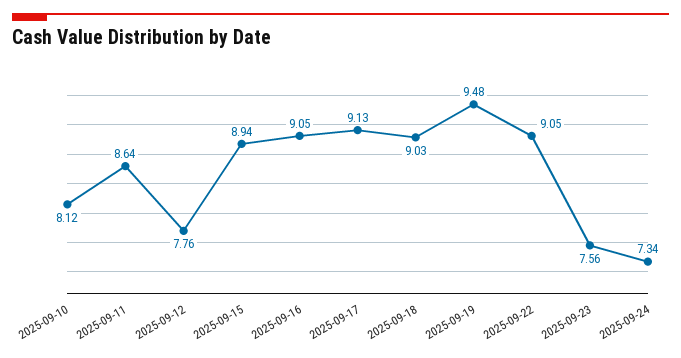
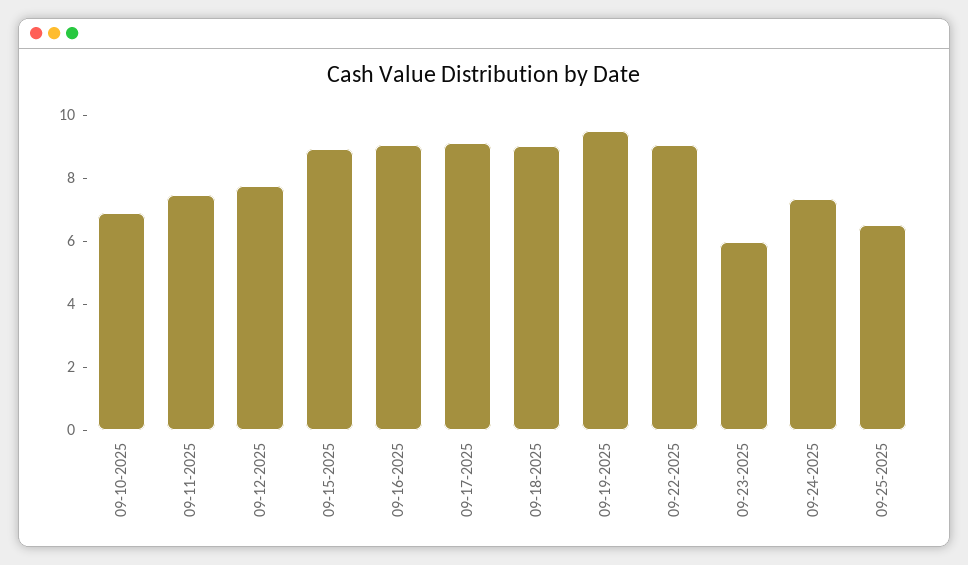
2025-09-10: 8.12 -> 7
2025-09-11: 8.64 -> 7.5
2025-09-23: 7.56 -> 6
09-25-2025: none -> 6.5

